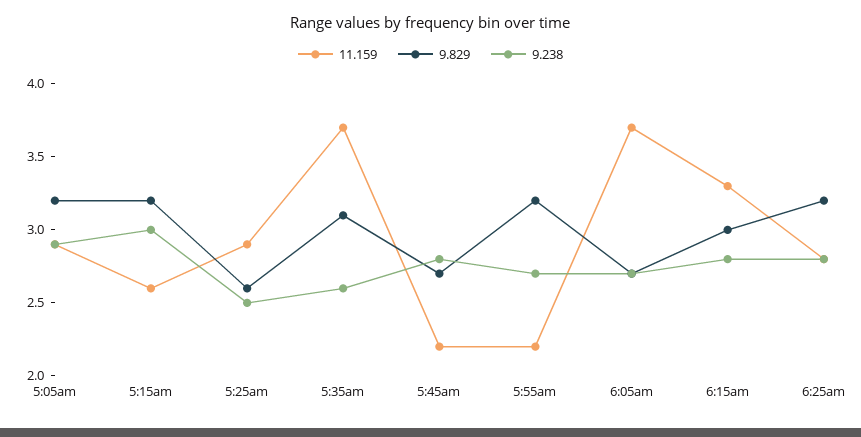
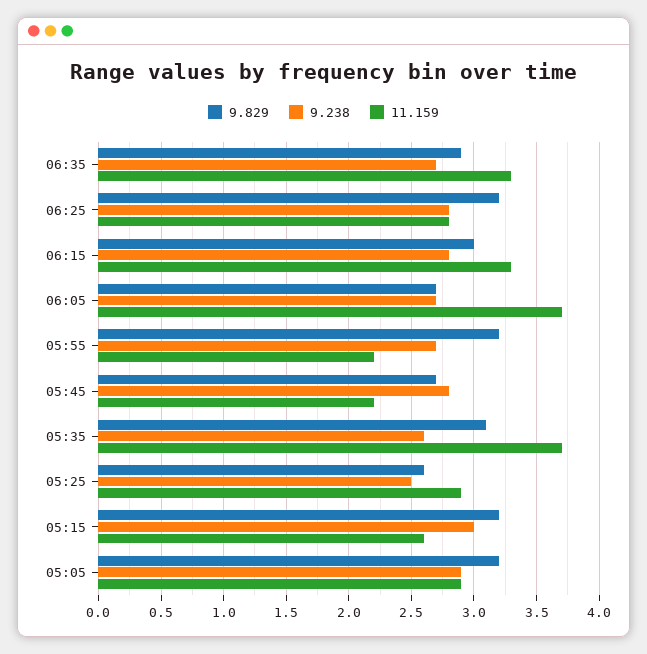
9.829, 06:35: none -> 2.9
9.238, 06:35: none -> 2.7
11.159, 06:35: none -> 3.3

